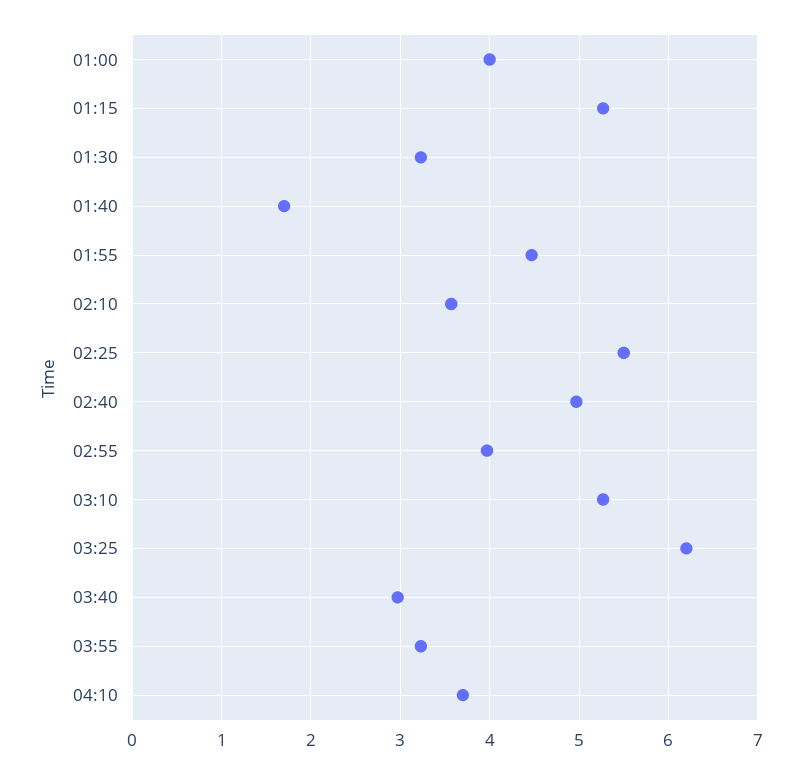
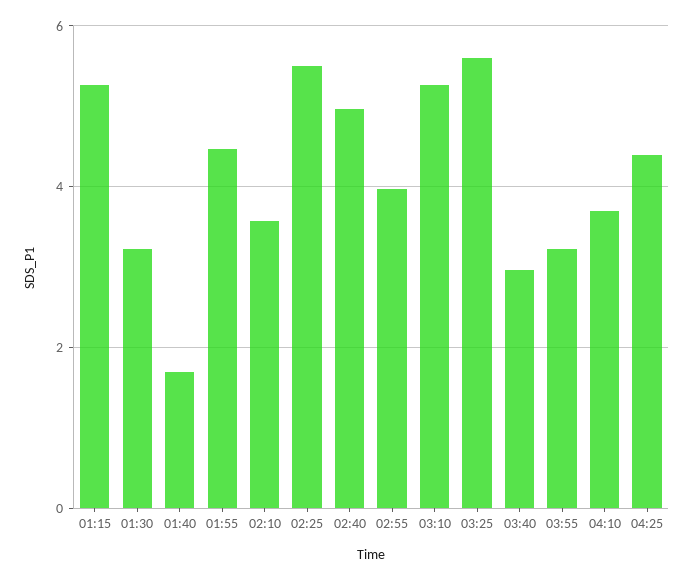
01:00: 4 -> none
03:25: 6.2 -> 5.6
04:25: none -> 4.4

